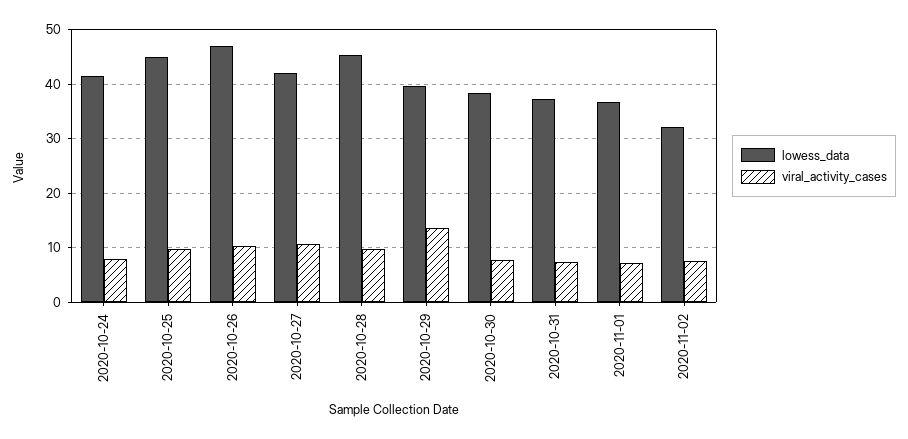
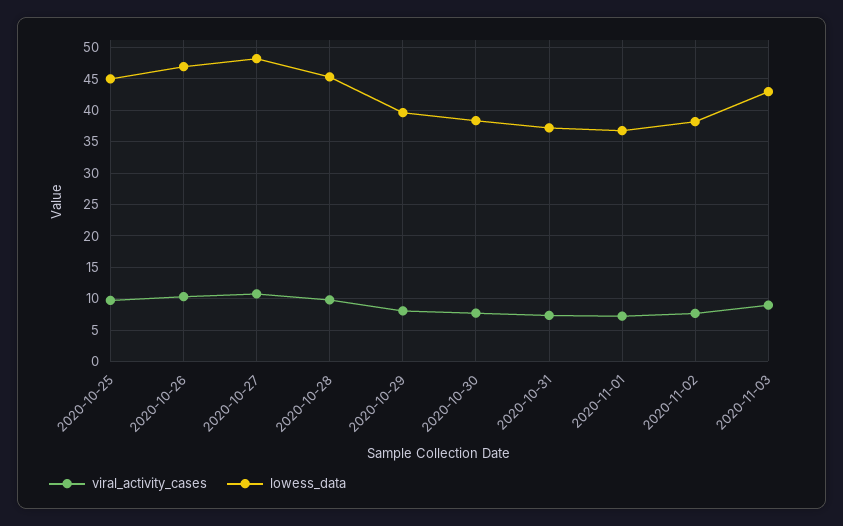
lowess_data, 2020-10-24: 42 -> none
viral_activity_cases, 2020-10-24: 8 -> none
lowess_data, 2020-10-27: 42 -> 48
viral_activity_cases, 2020-10-29: 14 -> 8
lowess_data, 2020-11-02: 32 -> 38
viral_activity_cases, 2020-11-03: none -> 9
lowess_data, 2020-11-03: none -> 43

